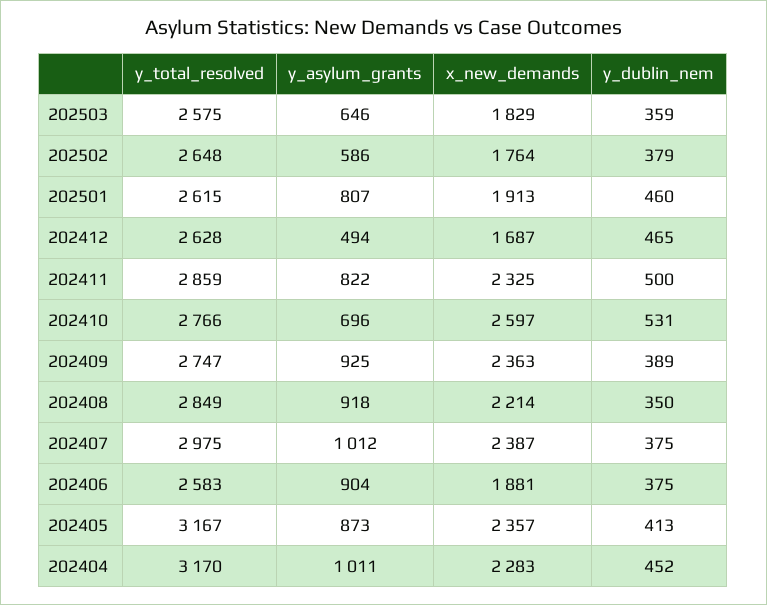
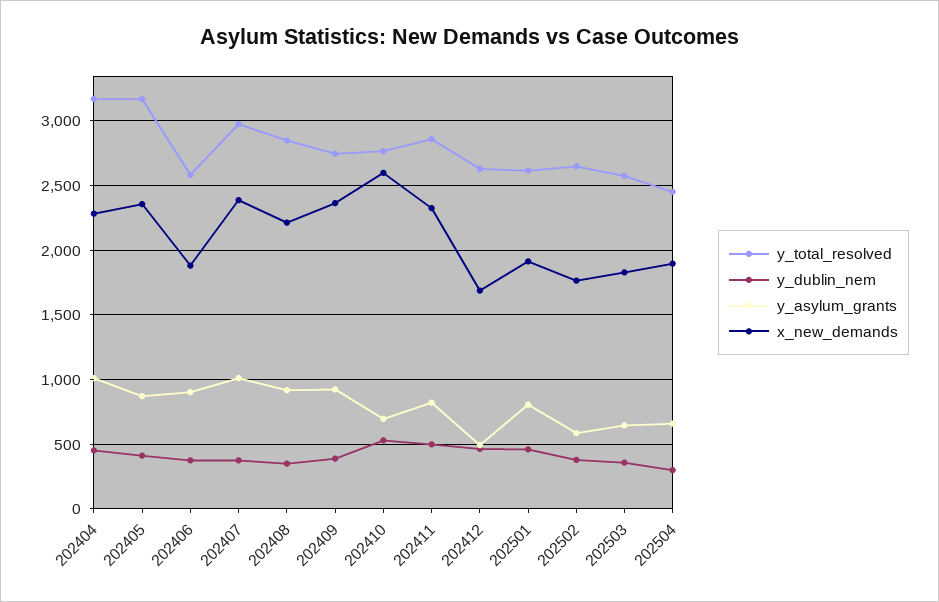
y_total_resolved, 202504: none -> 2450
y_dublin_nem, 202504: none -> 300
y_asylum_grants, 202504: none -> 650
x_new_demands, 202504: none -> 1900

